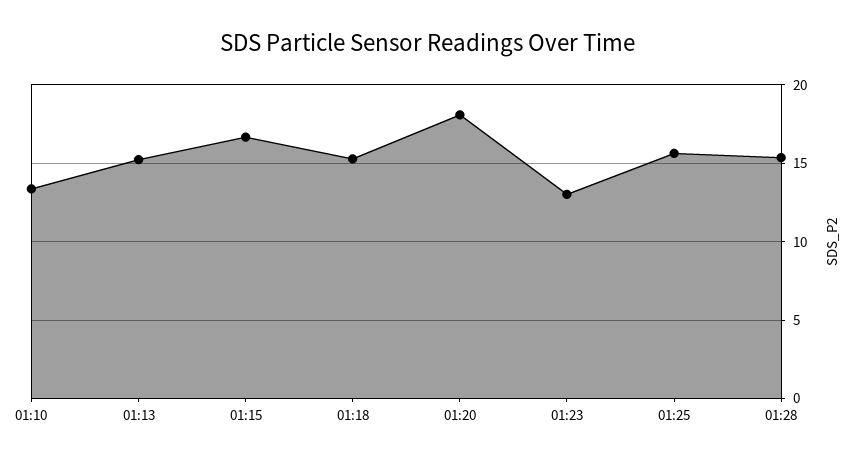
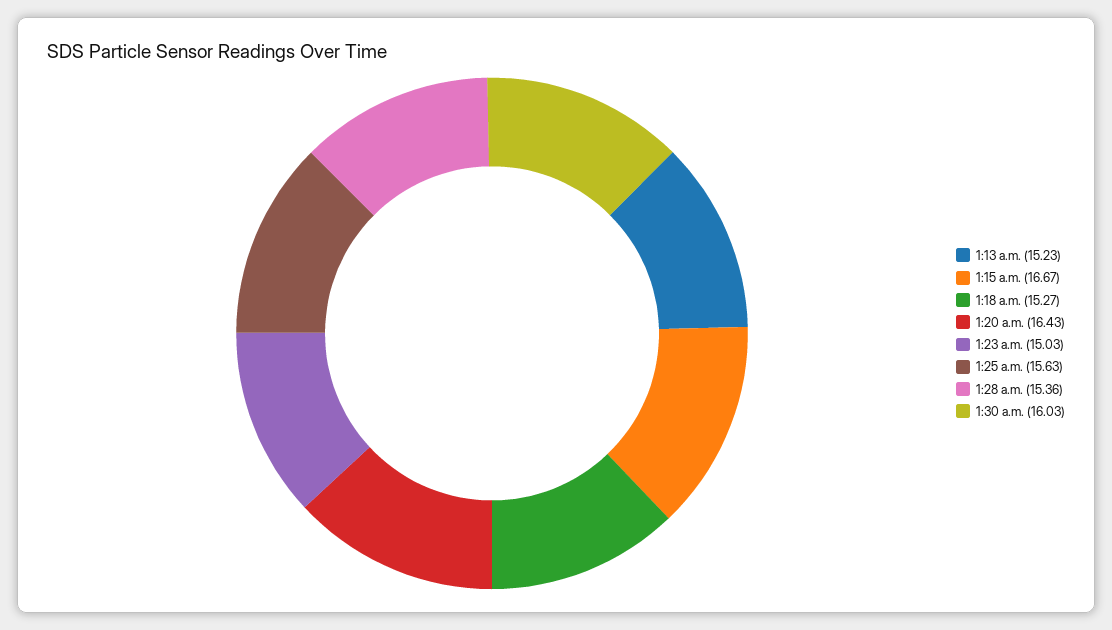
01:10: 13.5 -> none
01:20: 18 -> 16.43
01:23: 13 -> 15.03
1:30 a.m.: none -> 16.03

